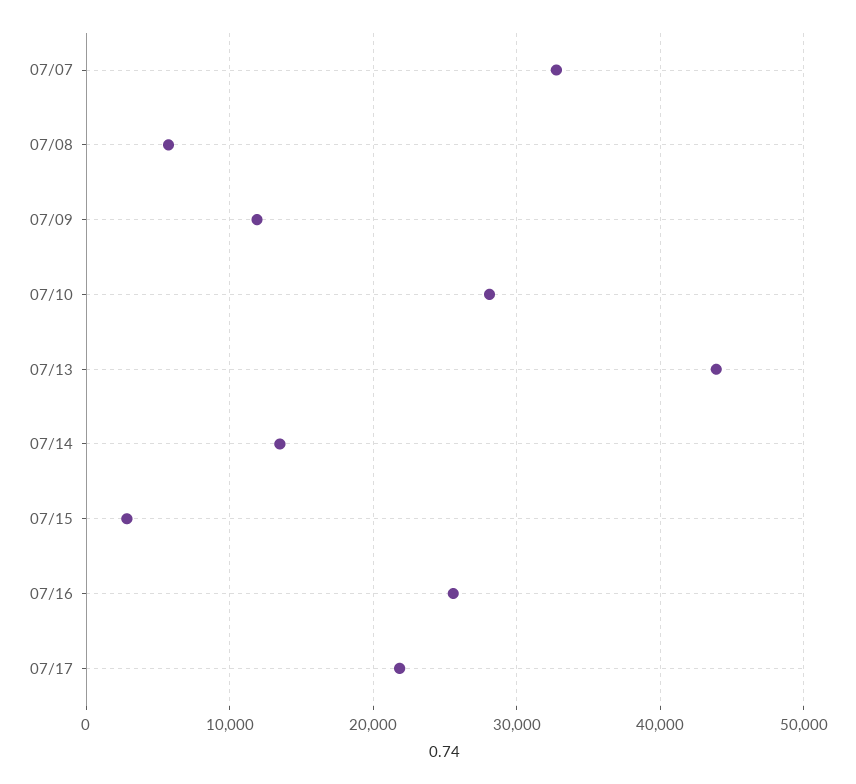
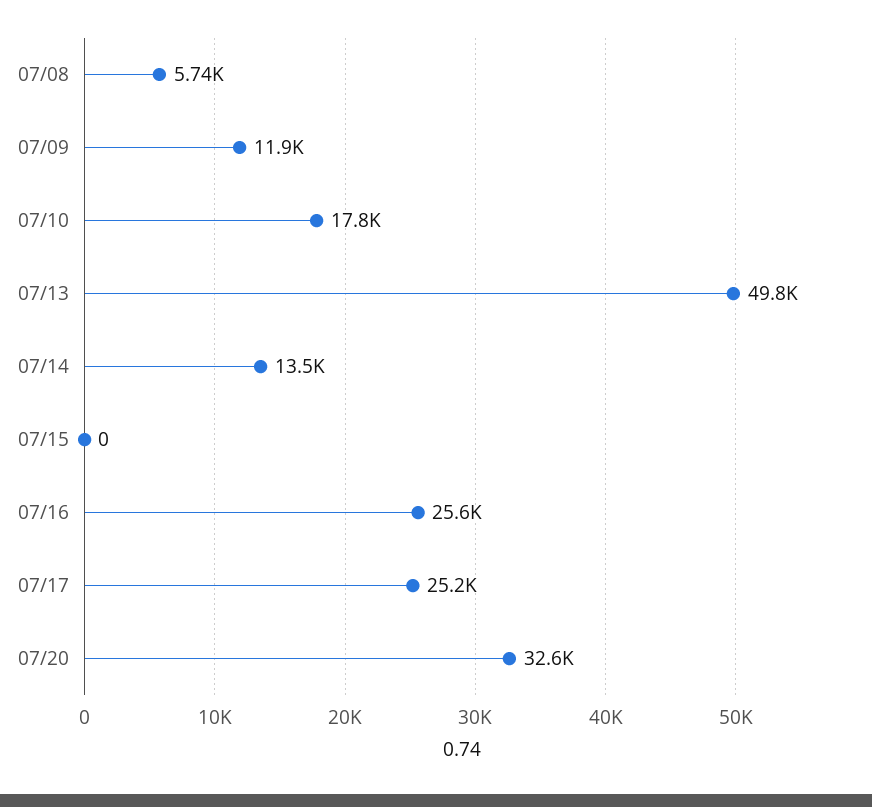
07/07: 33000 -> none
07/10: 28000 -> 17800
07/13: 44000 -> 49800
07/15: 3000 -> 0
07/17: 22000 -> 25200
07/20: none -> 32600

